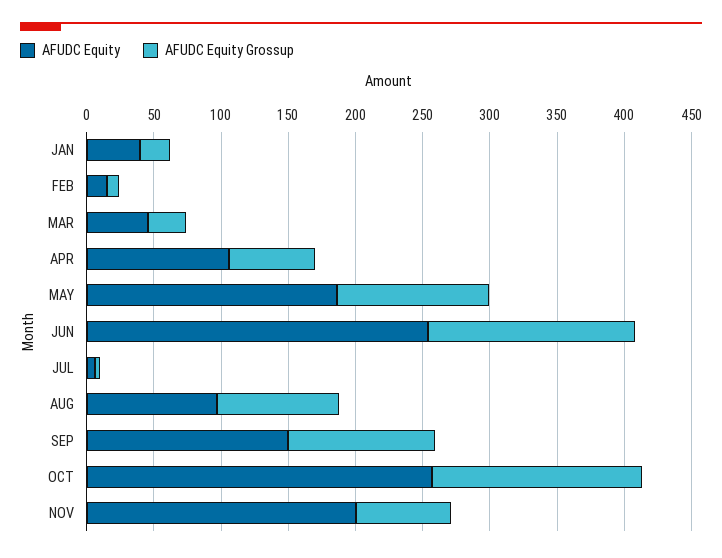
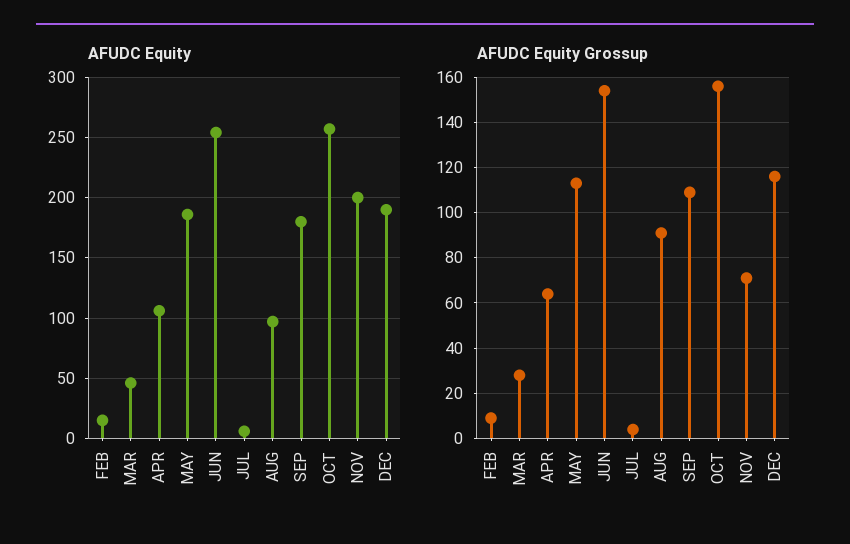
AFUDC Equity, JAN: 40 -> none
AFUDC Equity Grossup, JAN: 20 -> none
AFUDC Equity, SEP: 150 -> 180
AFUDC Equity, DEC: none -> 190
AFUDC Equity Grossup, DEC: none -> 115

